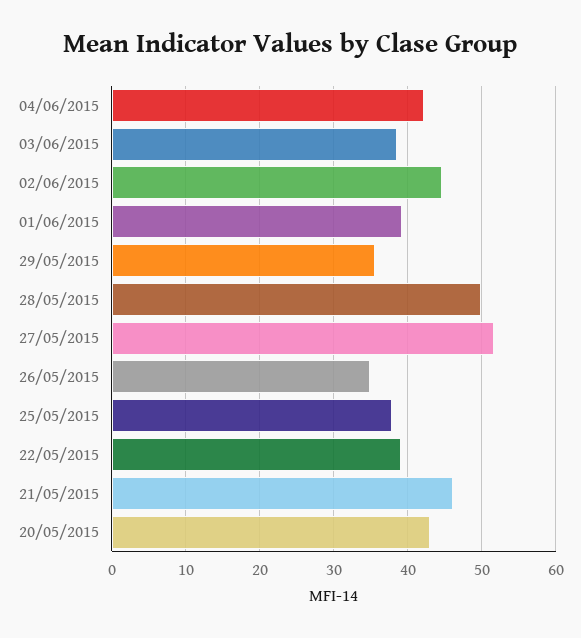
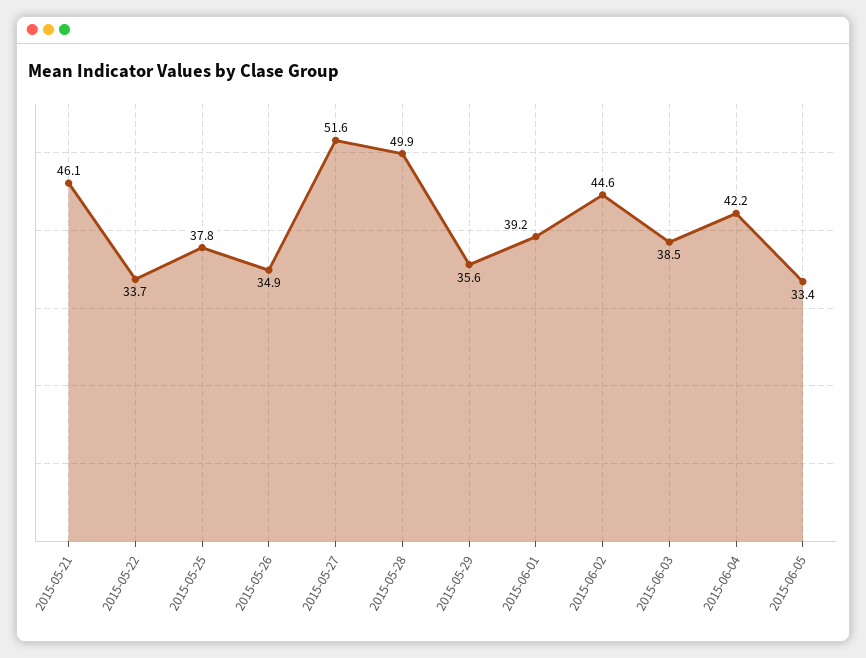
22/05/2015: 39 -> 33.7
20/05/2015: 43 -> none
2015-06-05: none -> 33.4

